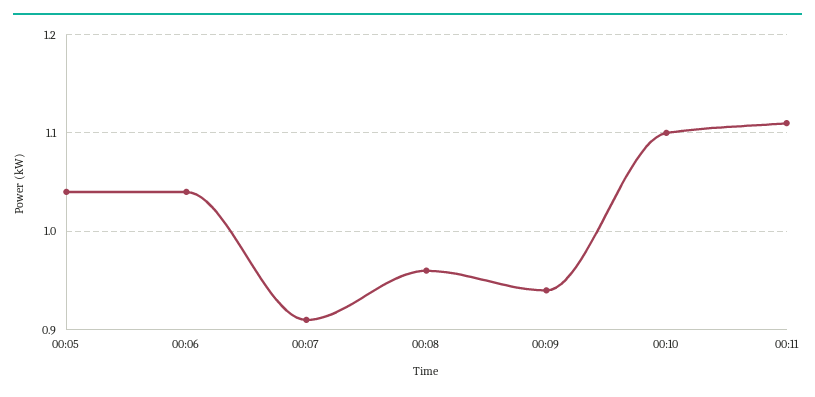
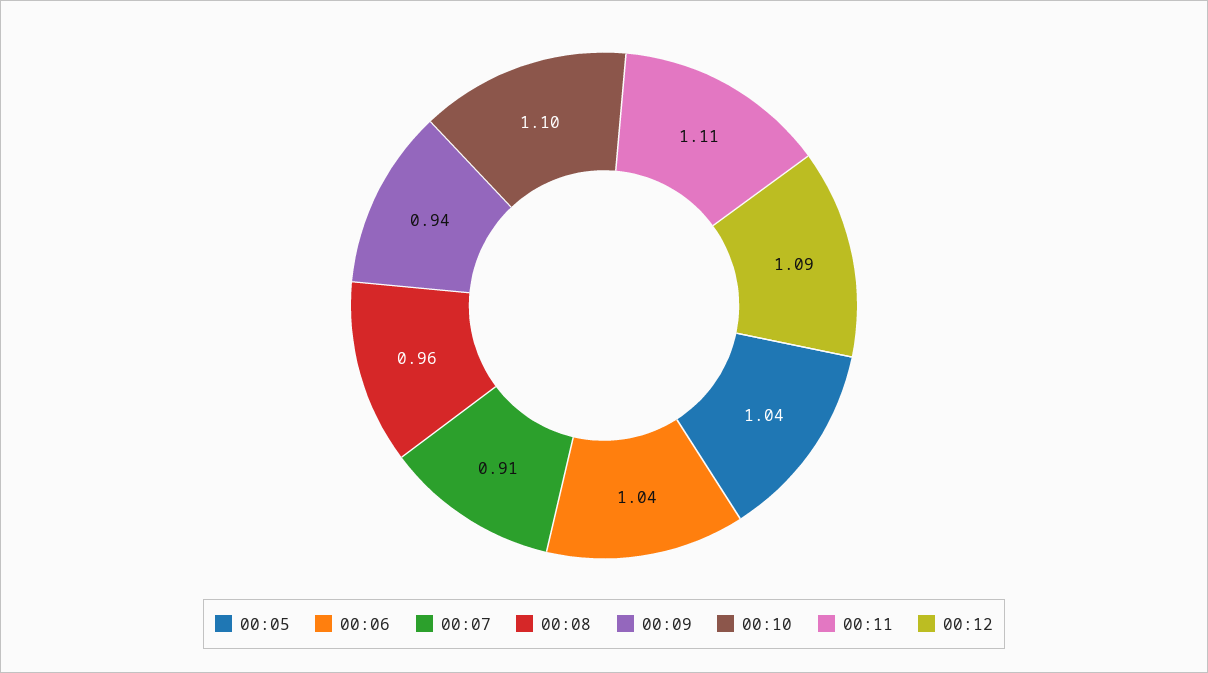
00:12: none -> 1.09

